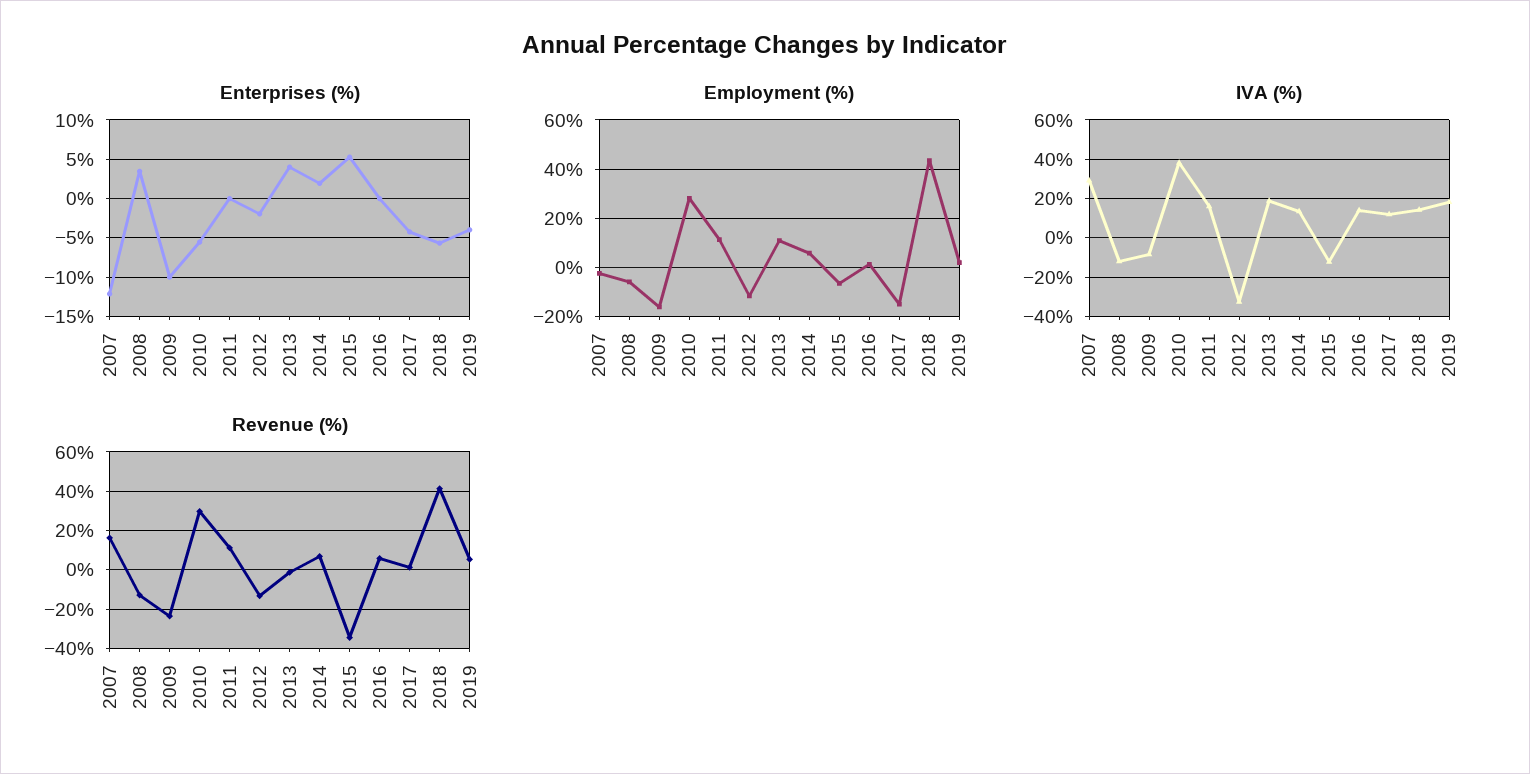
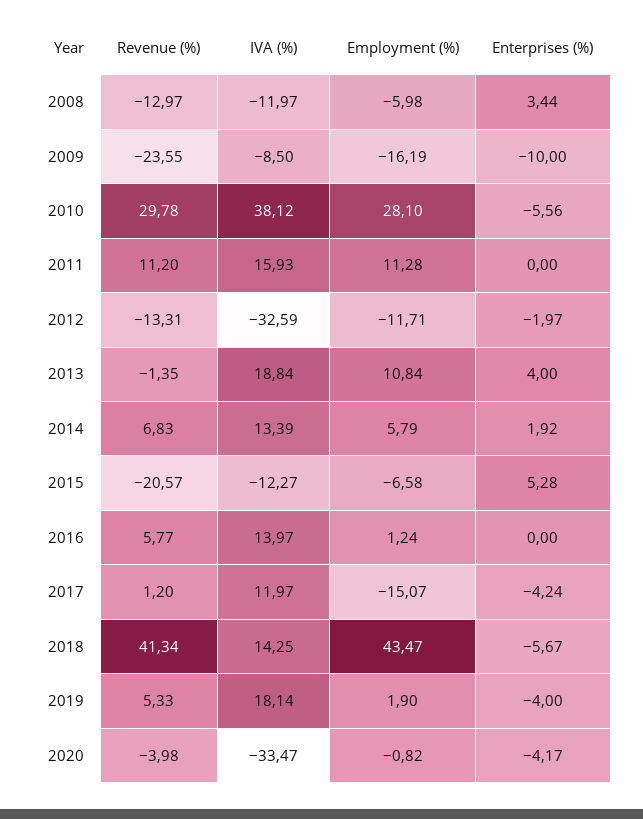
Enterprises (%), 2007: -12 -> none
Employment (%), 2007: -2.5 -> none
IVA (%), 2007: 30 -> none
Revenue (%), 2007: 15 -> none
Revenue (%), 2015: -35 -> -20.57
Revenue (%), 2020: none -> -3.98
IVA (%), 2020: none -> -33.47
Employment (%), 2020: none -> -0.82
Enterprises (%), 2020: none -> -4.17

